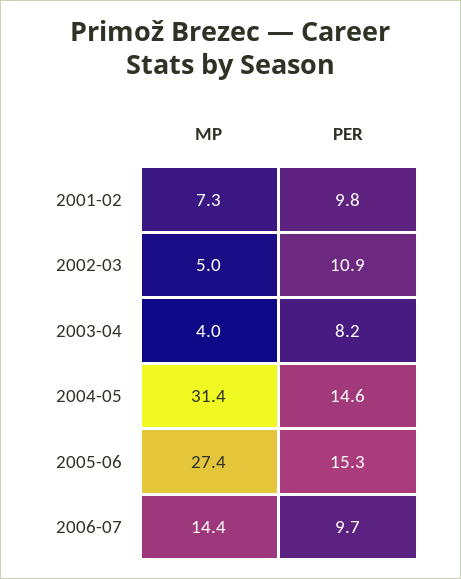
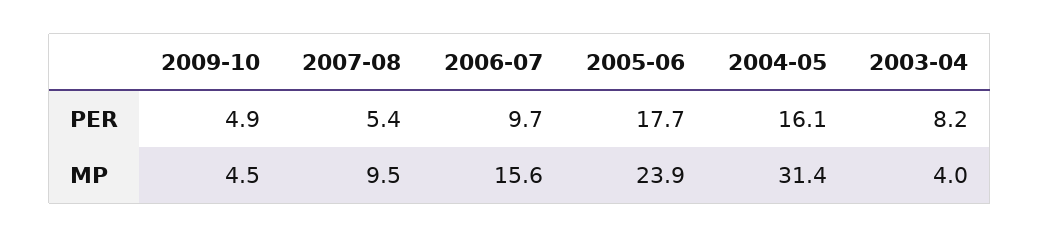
MP, 2001-02: 7.3 -> none
PER, 2001-02: 9.8 -> none
MP, 2002-03: 5 -> none
PER, 2002-03: 10.9 -> none
PER, 2004-05: 14.6 -> 16.1
MP, 2005-06: 27.4 -> 23.9
PER, 2005-06: 15.3 -> 17.7
MP, 2006-07: 14.4 -> 15.6
PER, 2009-10: none -> 4.9
PER, 2007-08: none -> 5.4
MP, 2009-10: none -> 4.5
MP, 2007-08: none -> 9.5

